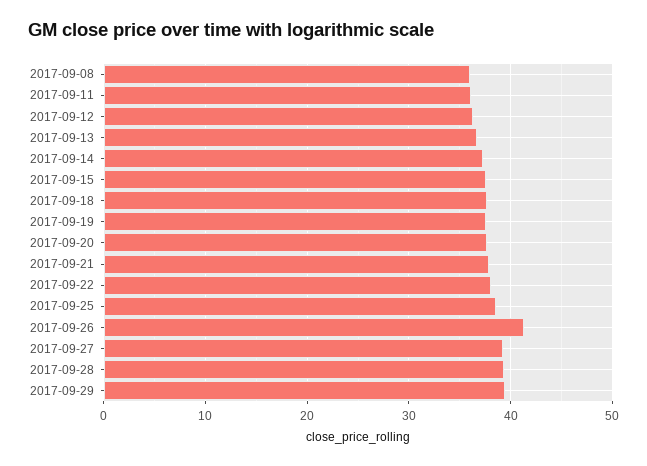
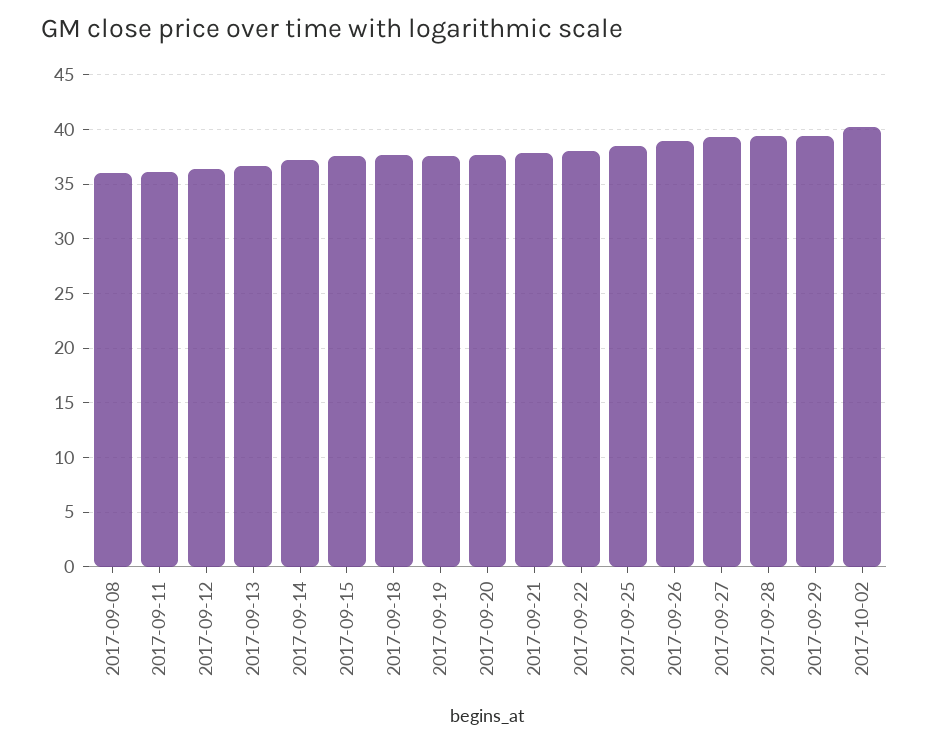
2017-09-26: 41 -> 39
2017-10-02: none -> 40

